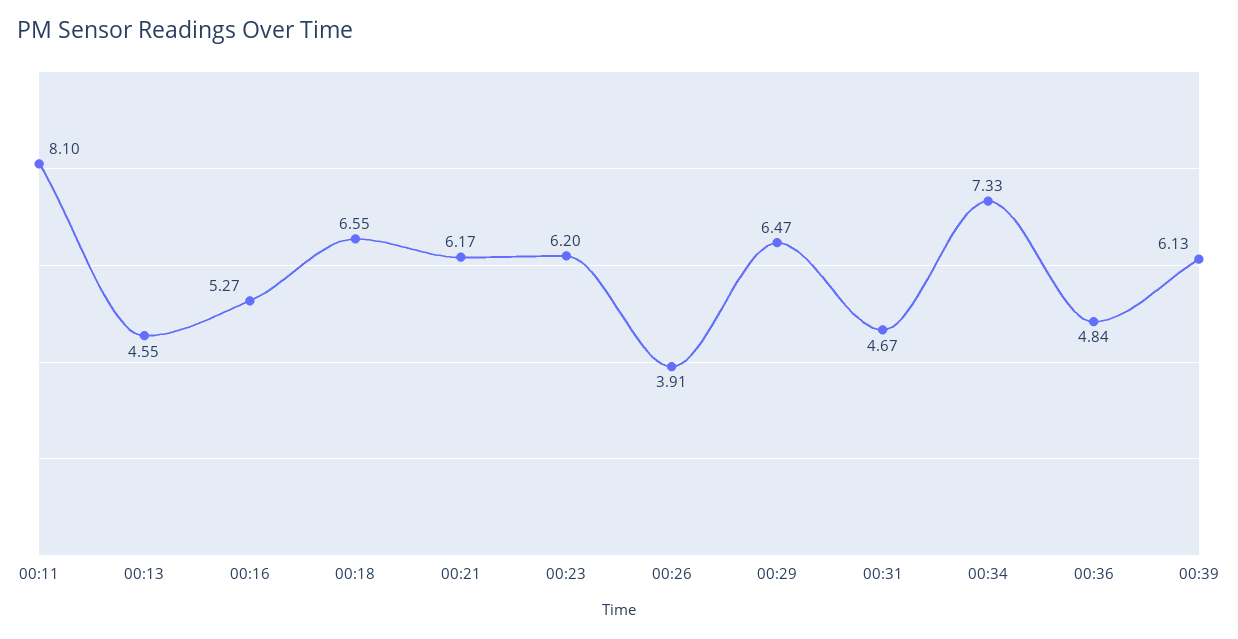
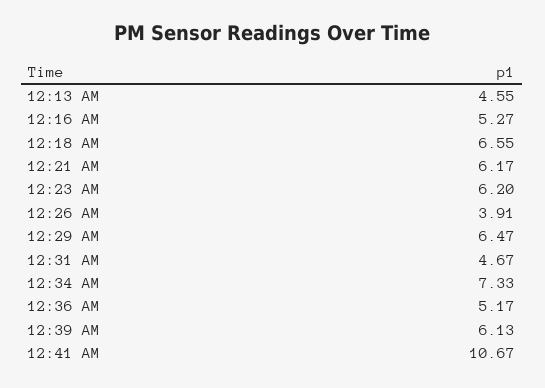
00:11: 8.1 -> none
00:36: 4.84 -> 5.17
12:41 AM: none -> 10.67

